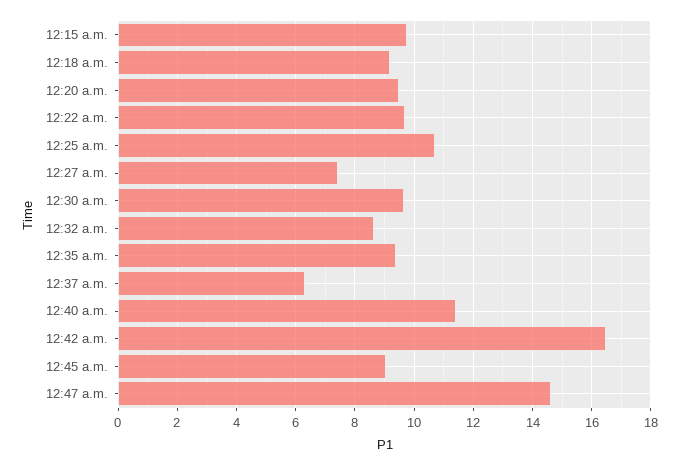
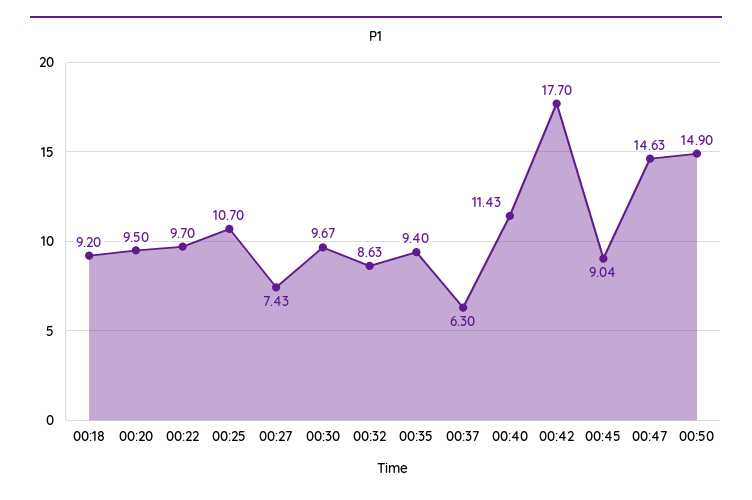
12:15 a.m.: 9.75 -> none
12:42 a.m.: 16.5 -> 17.7
00:50: none -> 14.9

